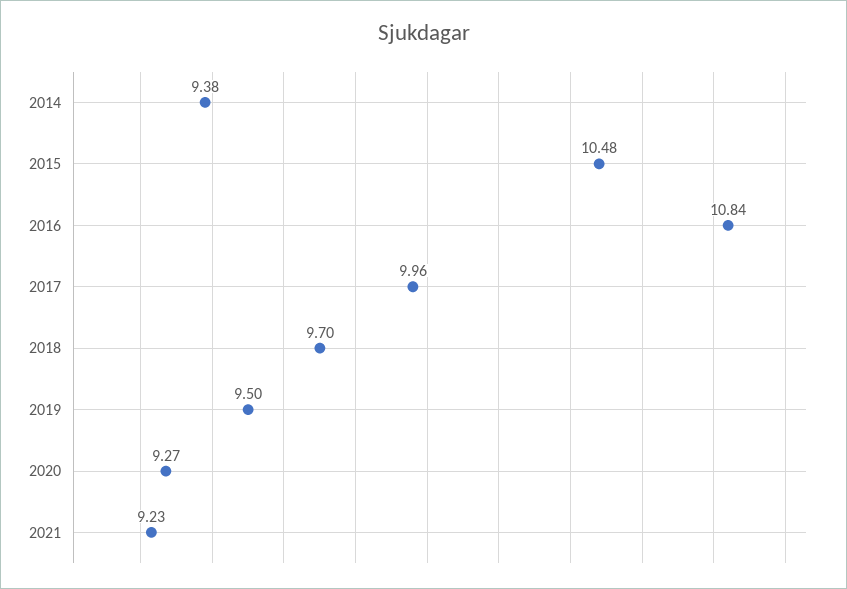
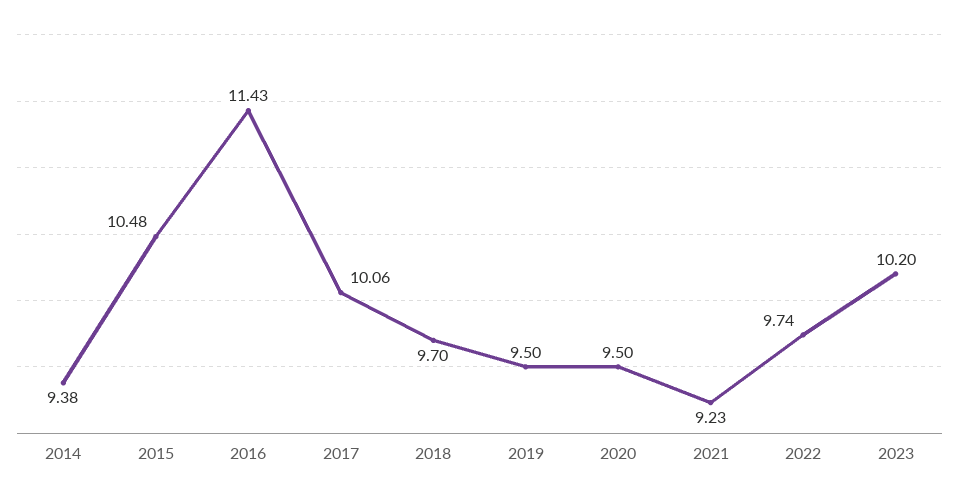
2016: 10.84 -> 11.43
2017: 9.96 -> 10.06
2020: 9.27 -> 9.5
2022: none -> 9.74
2023: none -> 10.2

